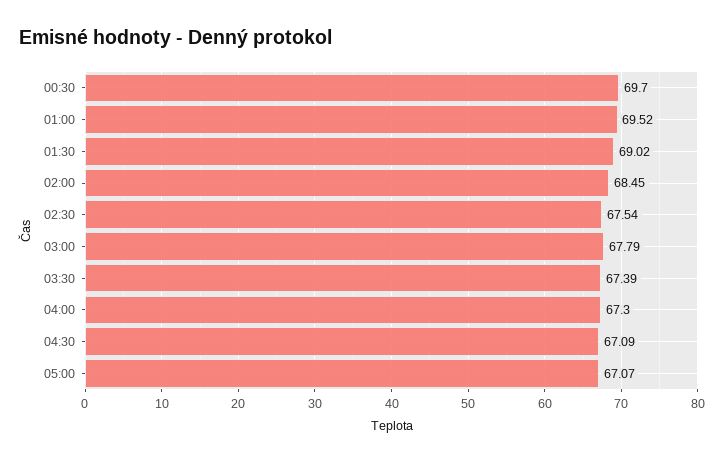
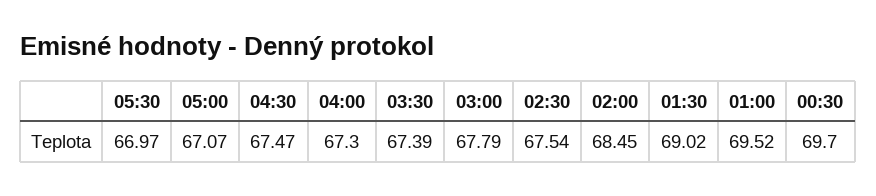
04:30: 67.09 -> 67.47
05:30: none -> 66.97

